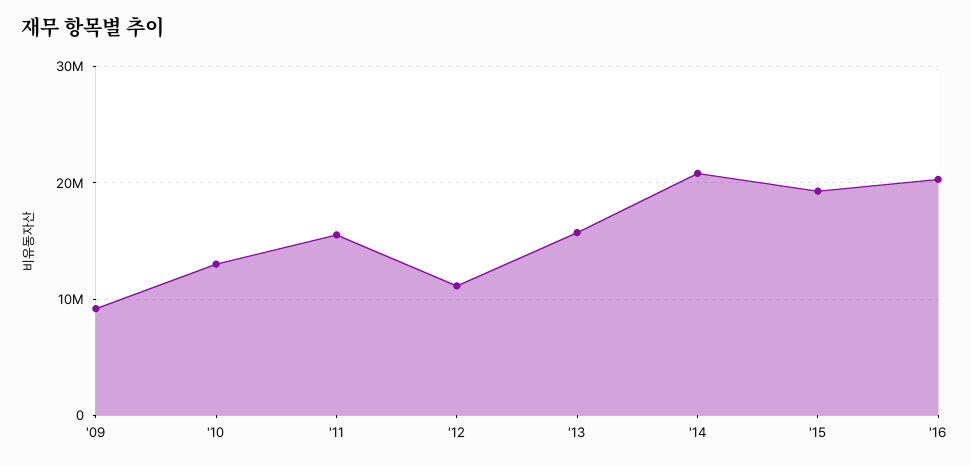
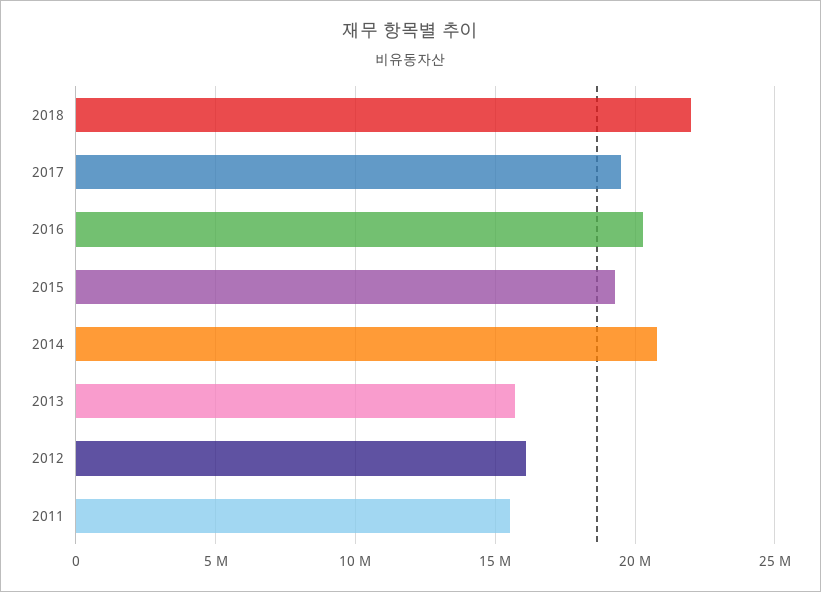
'09: 9000000 -> none
'10: 13000000 -> none
'12: 11000000 -> 16000000
2018: none -> 22000000
2017: none -> 19500000

